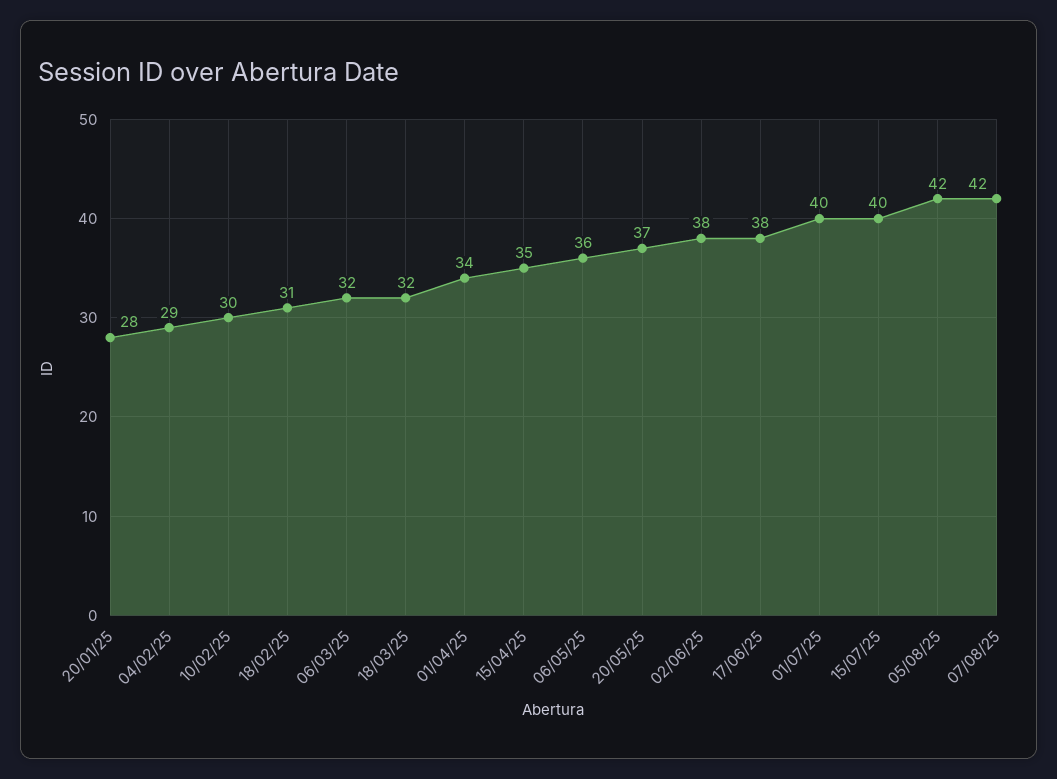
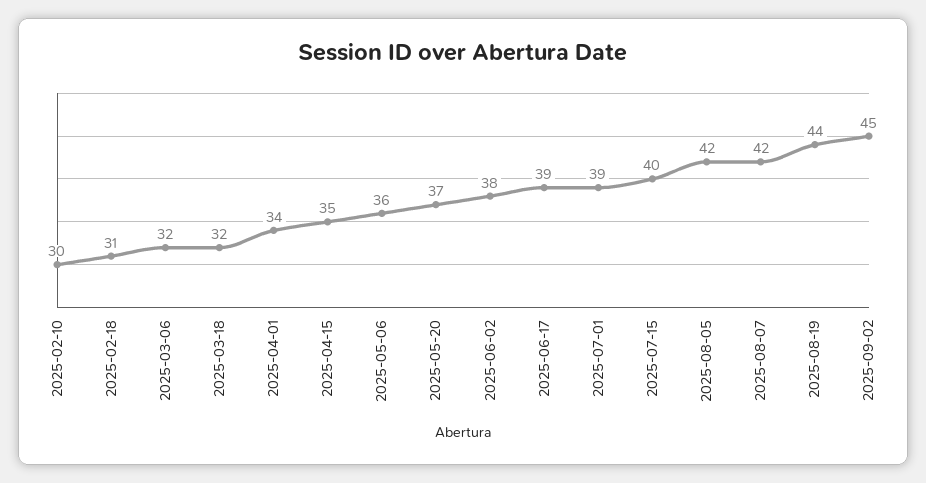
20/01/25: 28 -> none
04/02/25: 29 -> none
17/06/25: 38 -> 39
01/07/25: 40 -> 39
2025-08-19: none -> 44
2025-09-02: none -> 45

